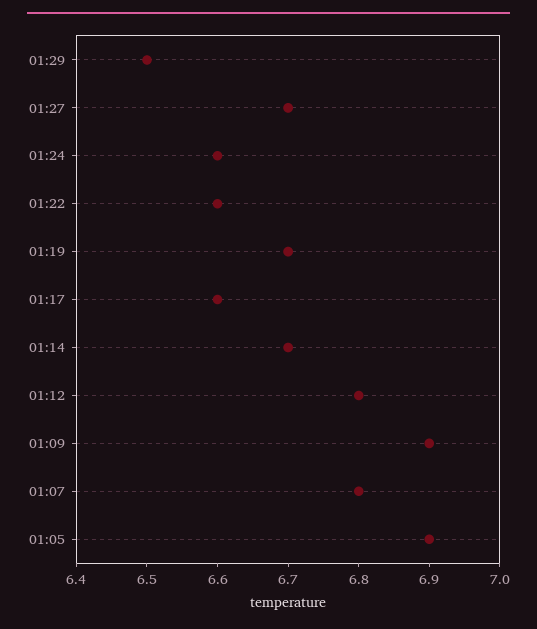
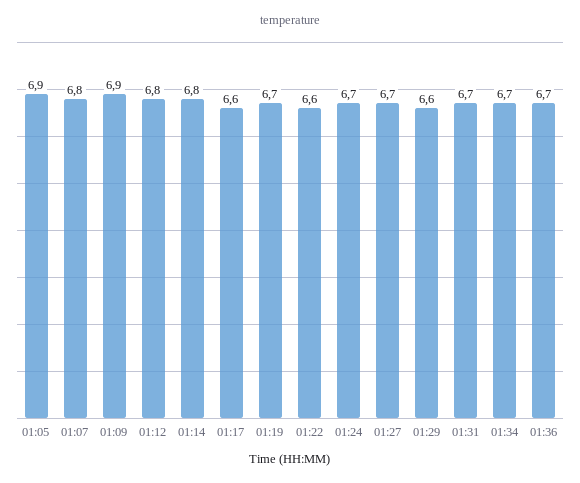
01:29: 6.5 -> 6.6
01:24: 6.6 -> 6.7
01:14: 6.7 -> 6.8
01:31: none -> 6.7
01:34: none -> 6.7
01:36: none -> 6.7

